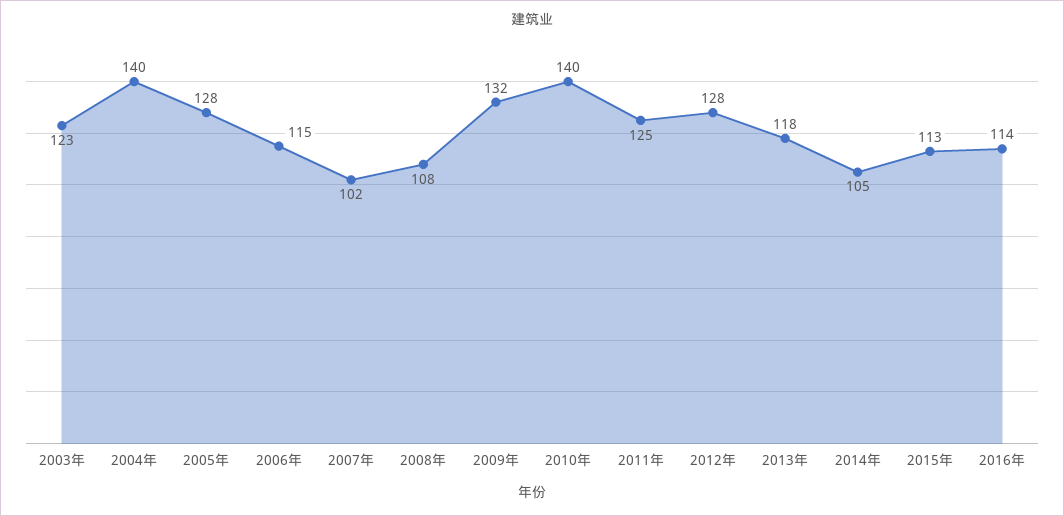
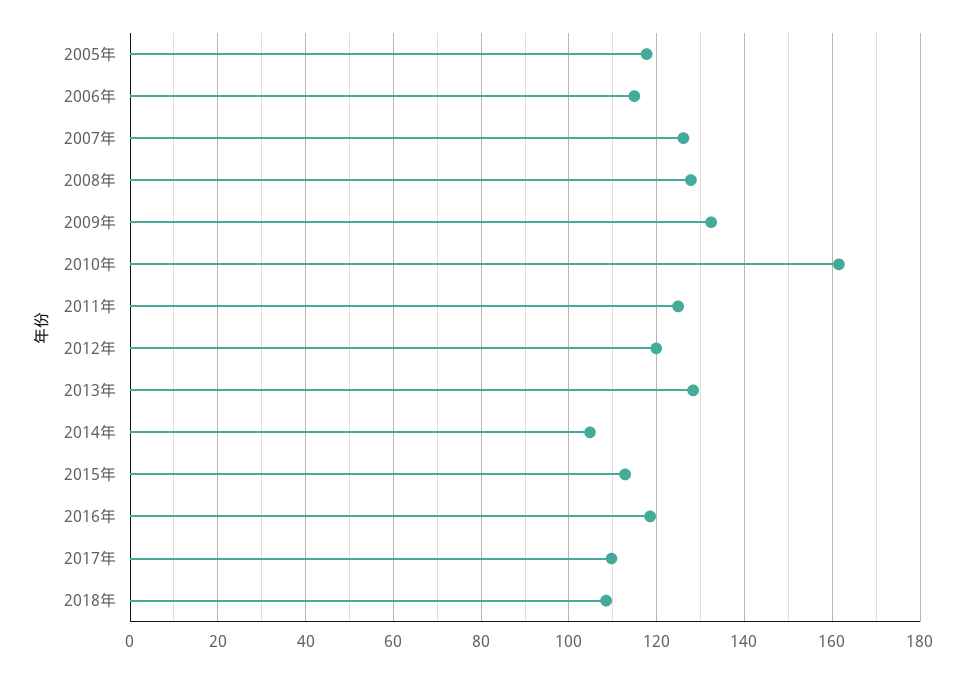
2003年: 123 -> none
2004年: 140 -> none
2005年: 128 -> 118
2007年: 102 -> 126
2008年: 108 -> 128
2010年: 140 -> 162
2012年: 128 -> 120
2013年: 118 -> 128
2016年: 114 -> 118
2017年: none -> 110
2018年: none -> 108

